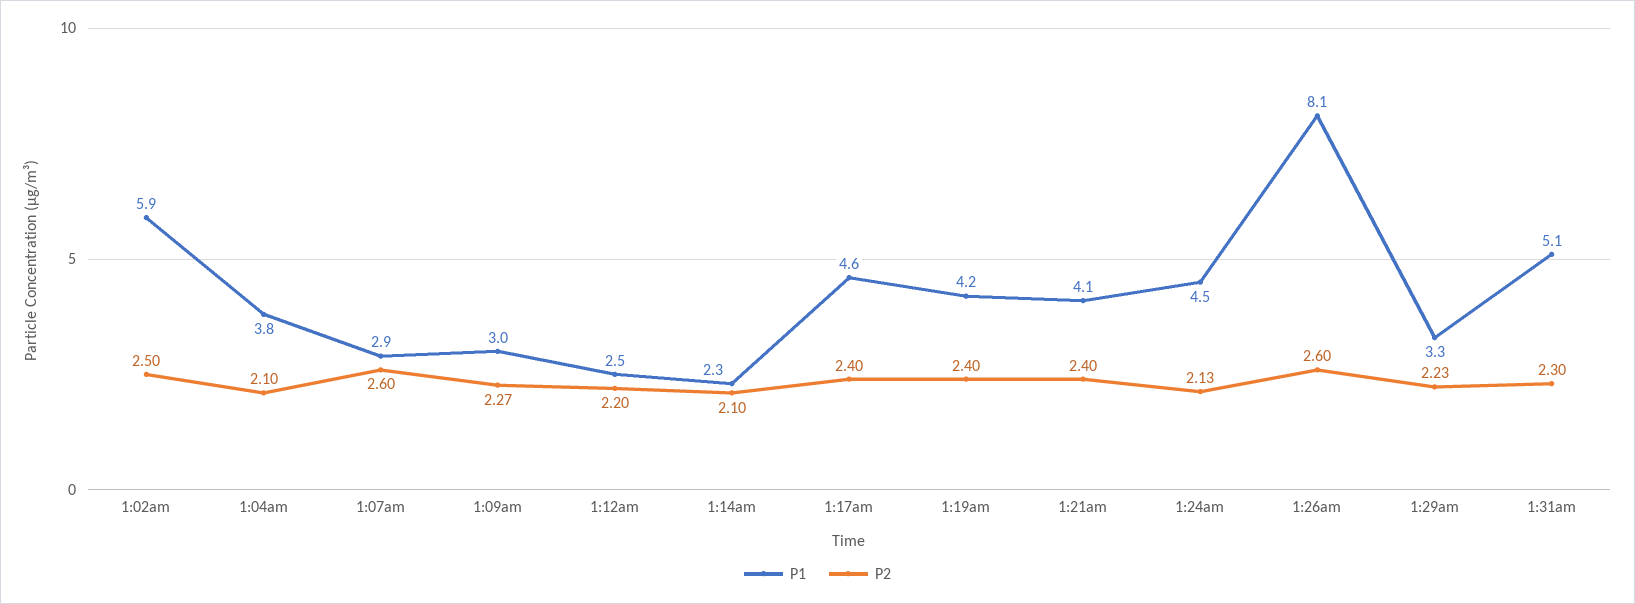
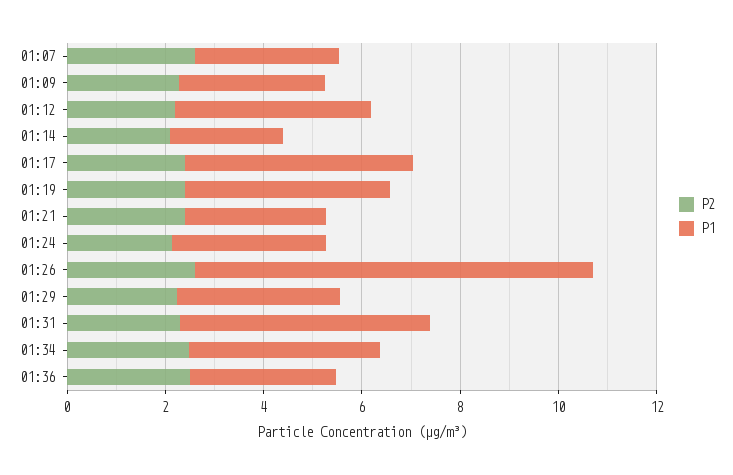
P1, 1:02am: 5.9 -> none
P2, 1:02am: 2.5 -> none
P1, 1:04am: 3.8 -> none
P2, 1:04am: 2.1 -> none
P1, 1:12am: 2.5 -> 4
P1, 1:21am: 4.1 -> 3
P1, 1:24am: 4.5 -> 3
P2, 01:34: none -> 2.5
P1, 01:34: none -> 4
P2, 01:36: none -> 2.5
P1, 01:36: none -> 3

